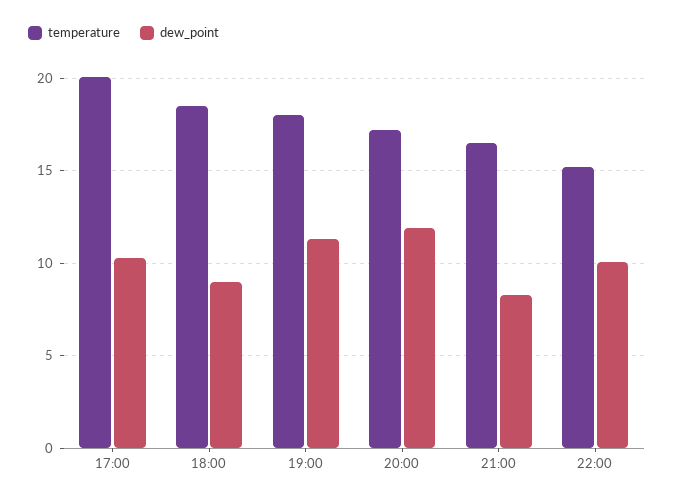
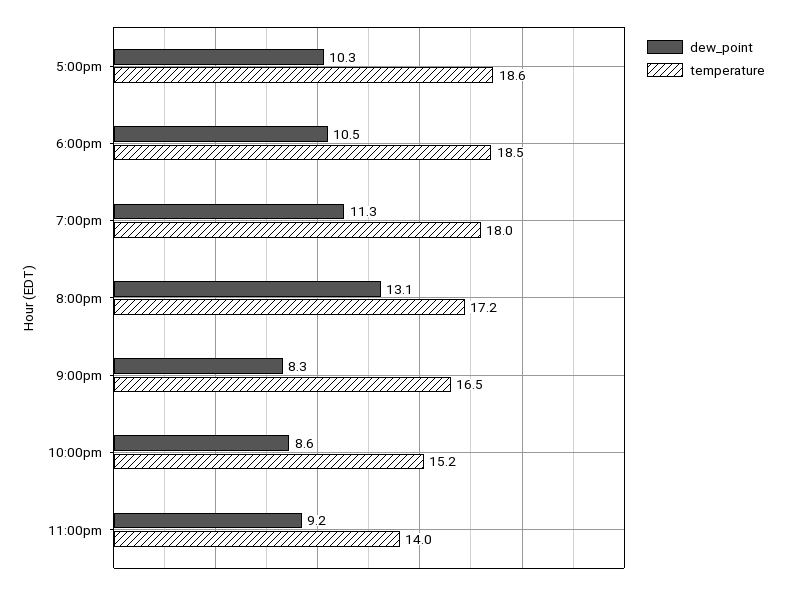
temperature, 17:00: 20 -> 18.6
dew_point, 18:00: 9 -> 10.5
dew_point, 20:00: 12 -> 13.1
dew_point, 22:00: 10 -> 8.6
dew_point, 11:00pm: none -> 9.2
temperature, 11:00pm: none -> 14

